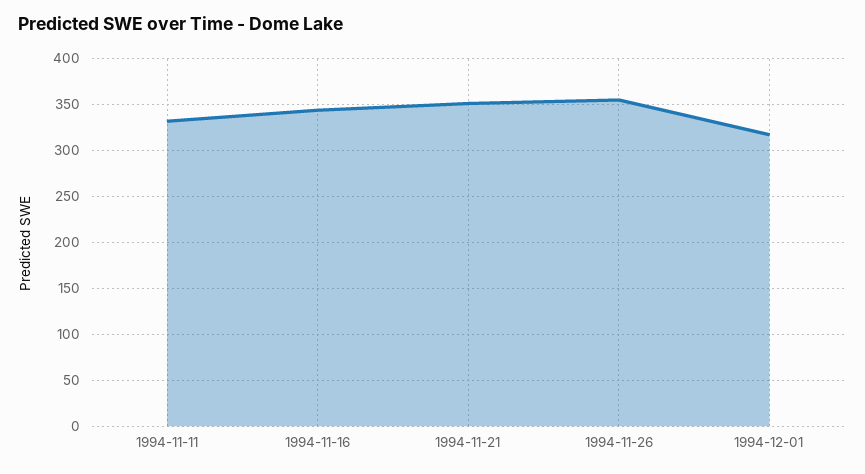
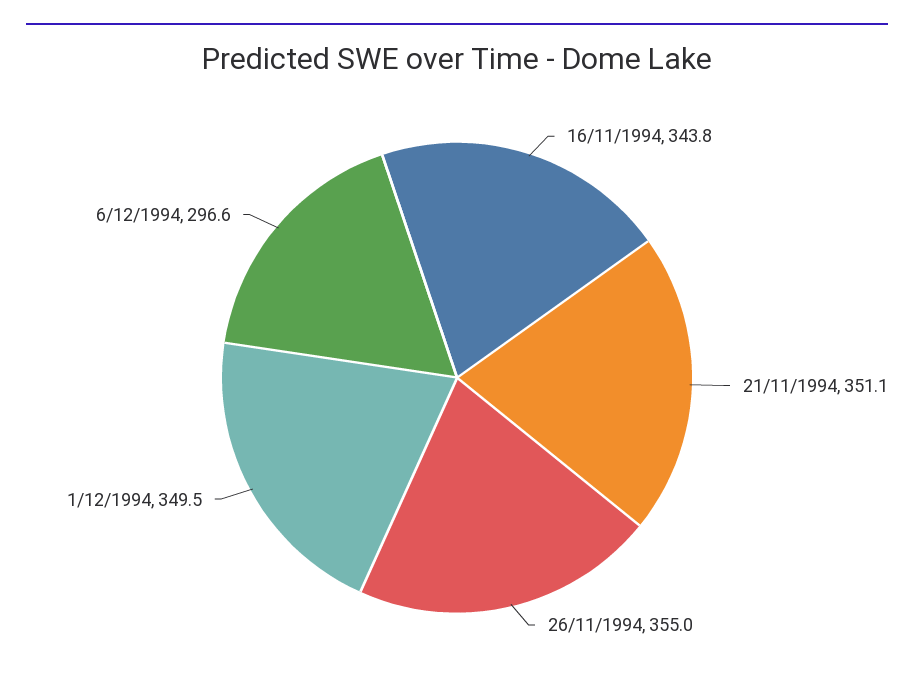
1994-11-11: 330 -> none
1994-12-01: 320 -> 349.5
6/12/1994: none -> 296.6

